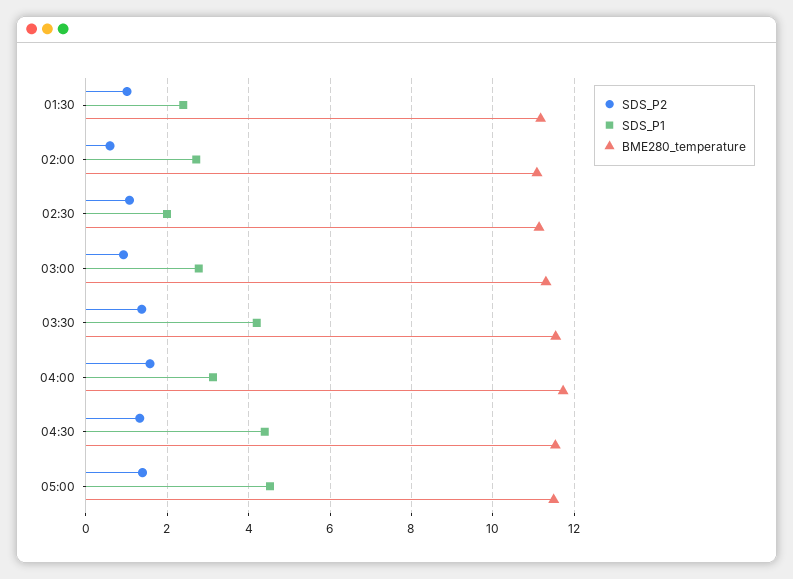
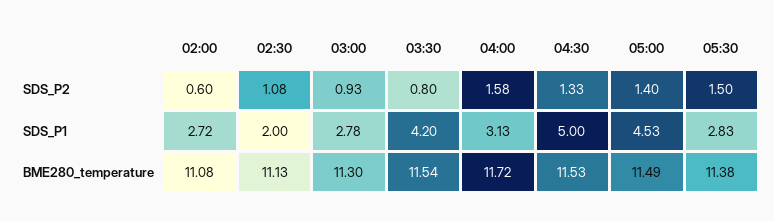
SDS_P2, 01:30: 1 -> none
SDS_P1, 01:30: 2.4 -> none
BME280_temperature, 01:30: 11.2 -> none
SDS_P2, 03:30: 1.4 -> 0.8
SDS_P1, 04:30: 4.4 -> 5
SDS_P2, 05:30: none -> 1.5
SDS_P1, 05:30: none -> 2.83
BME280_temperature, 05:30: none -> 11.38

